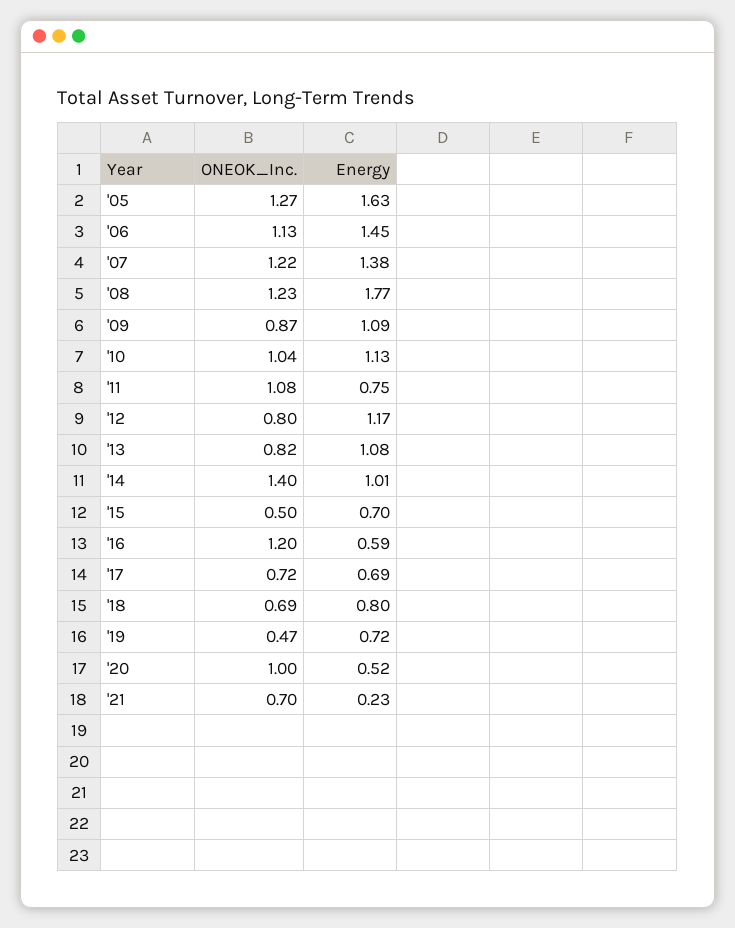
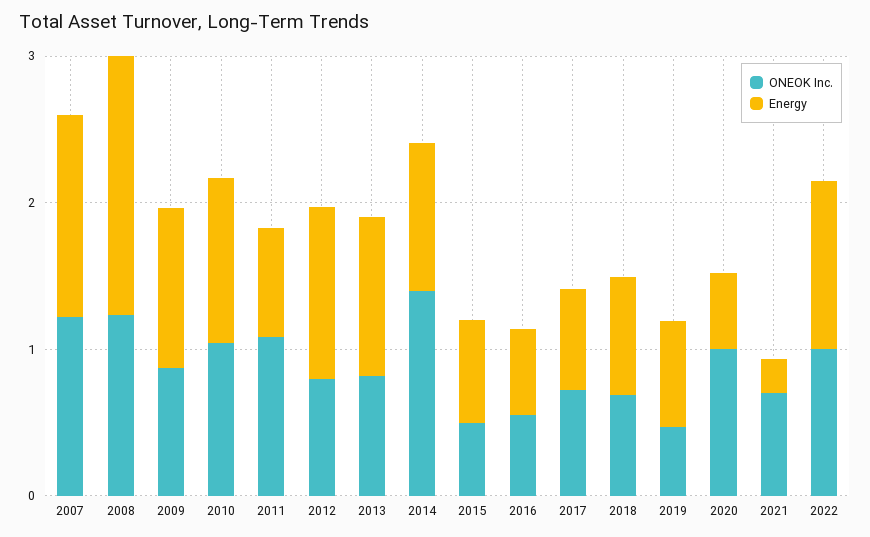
ONEOK_Inc., '05: 1.27 -> none
Energy, '05: 1.63 -> none
ONEOK_Inc., '06: 1.13 -> none
Energy, '06: 1.45 -> none
ONEOK_Inc., '16: 1.2 -> 0.6
ONEOK_Inc., 2022: none -> 1
Energy, 2022: none -> 1.2

